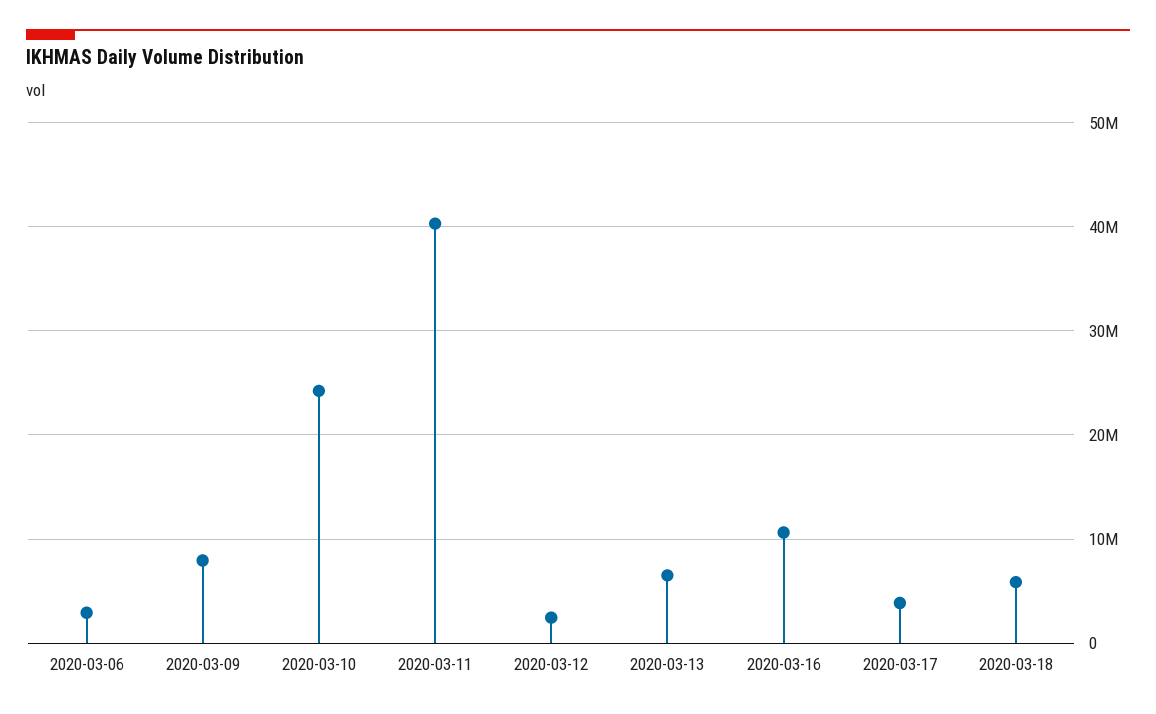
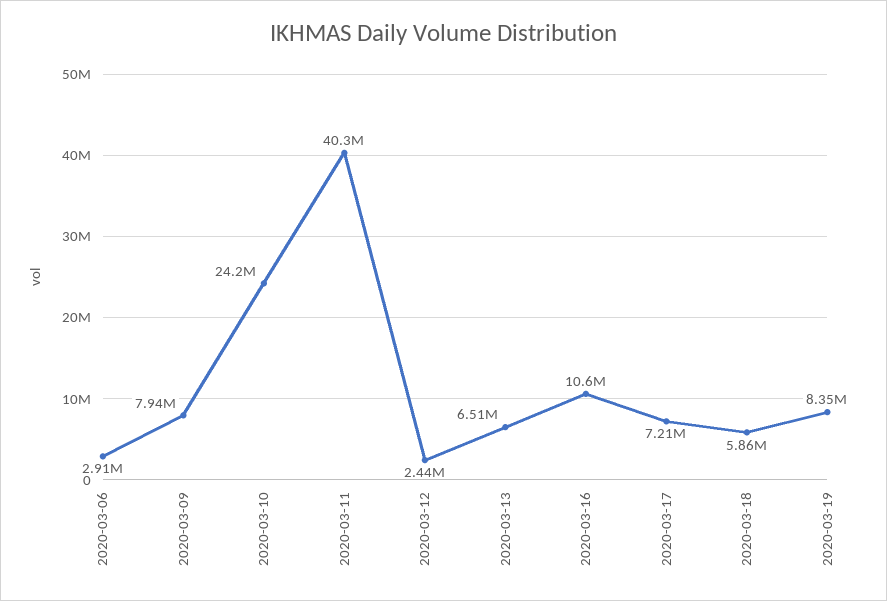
2020-03-17: 4000000 -> 7210000
2020-03-19: none -> 8350000

